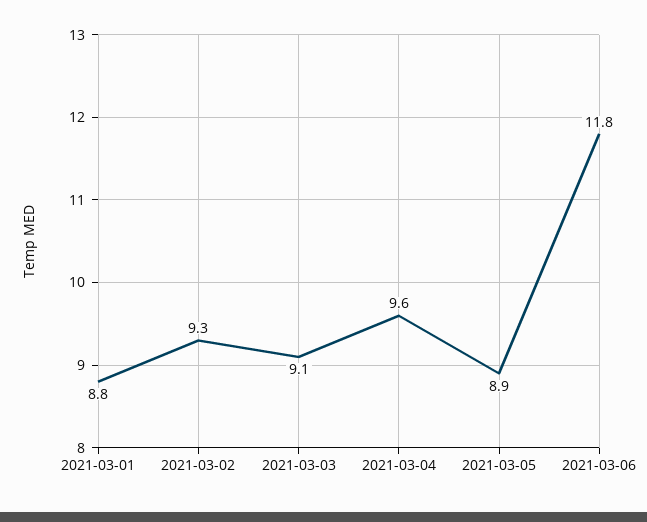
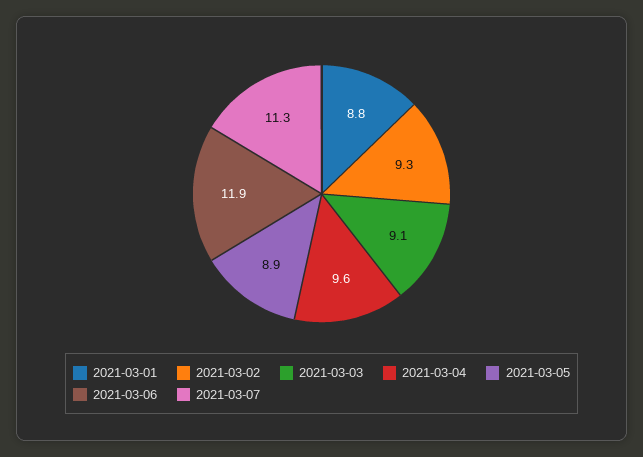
2021-03-06: 11.8 -> 11.9
2021-03-07: none -> 11.3

